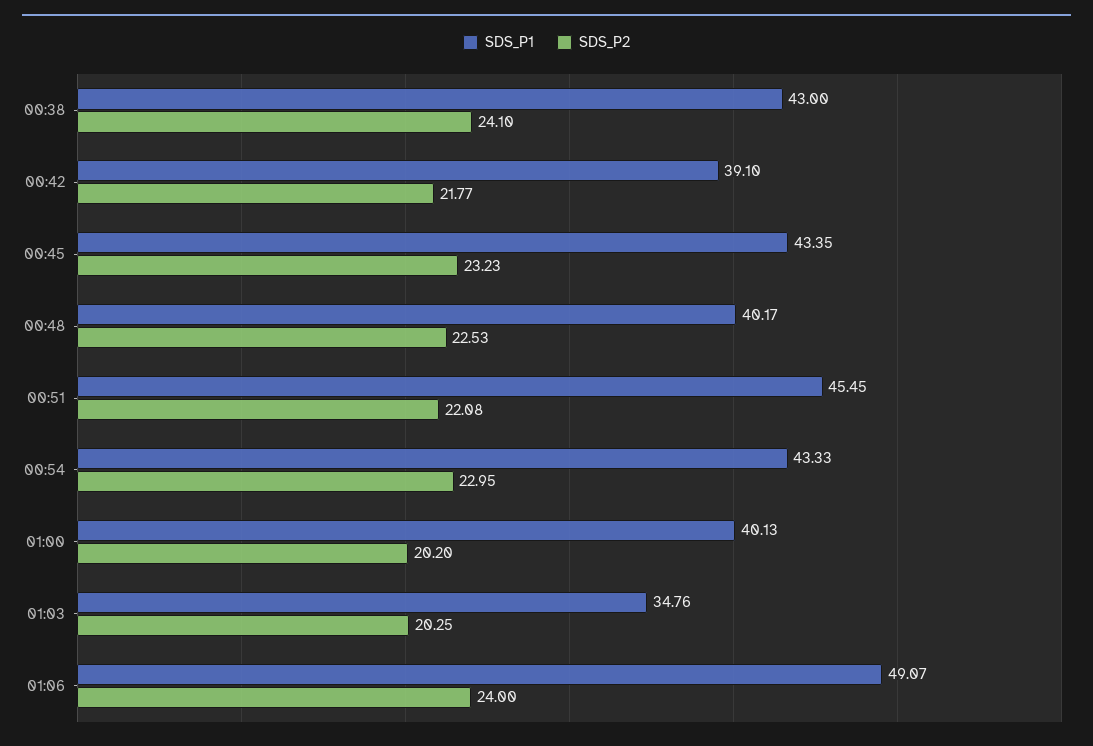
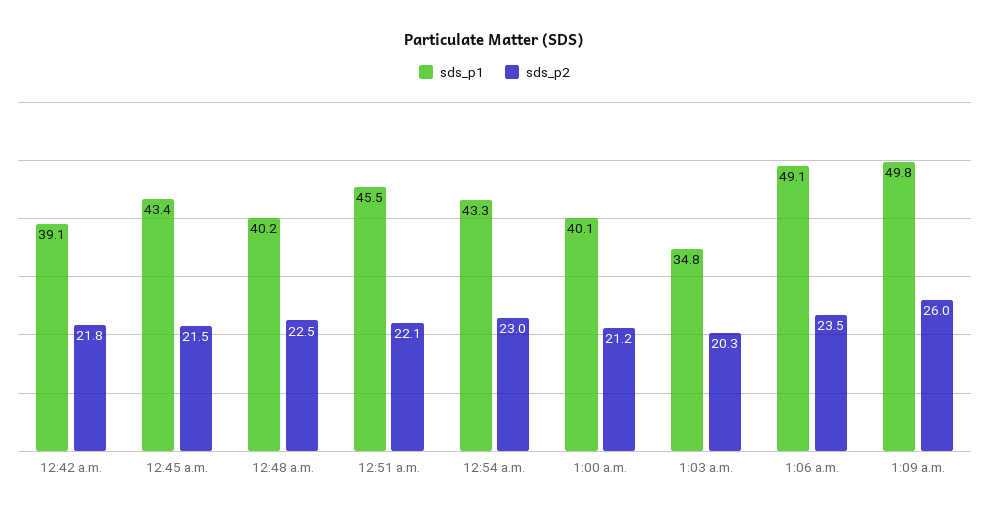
SDS_P1, 00:38: 43 -> none
SDS_P2, 00:38: 24.1 -> none
SDS_P2, 00:45: 23.23 -> 21.5
SDS_P2, 01:00: 20.2 -> 21.2
SDS_P2, 01:06: 24 -> 23.5
SDS_P1, 1:09 a.m.: none -> 49.8
SDS_P2, 1:09 a.m.: none -> 26

